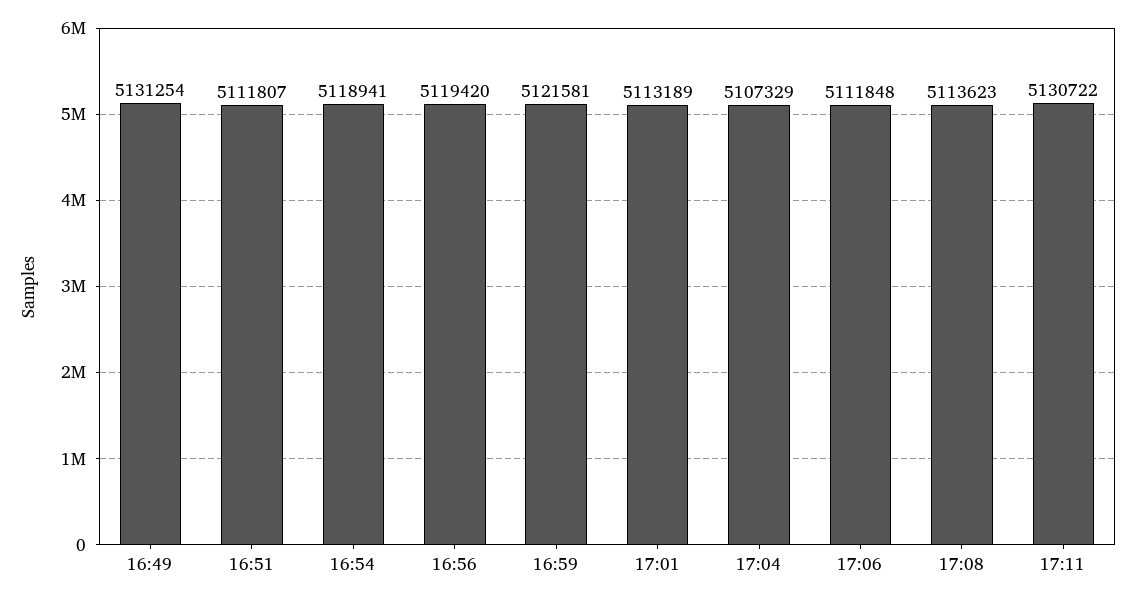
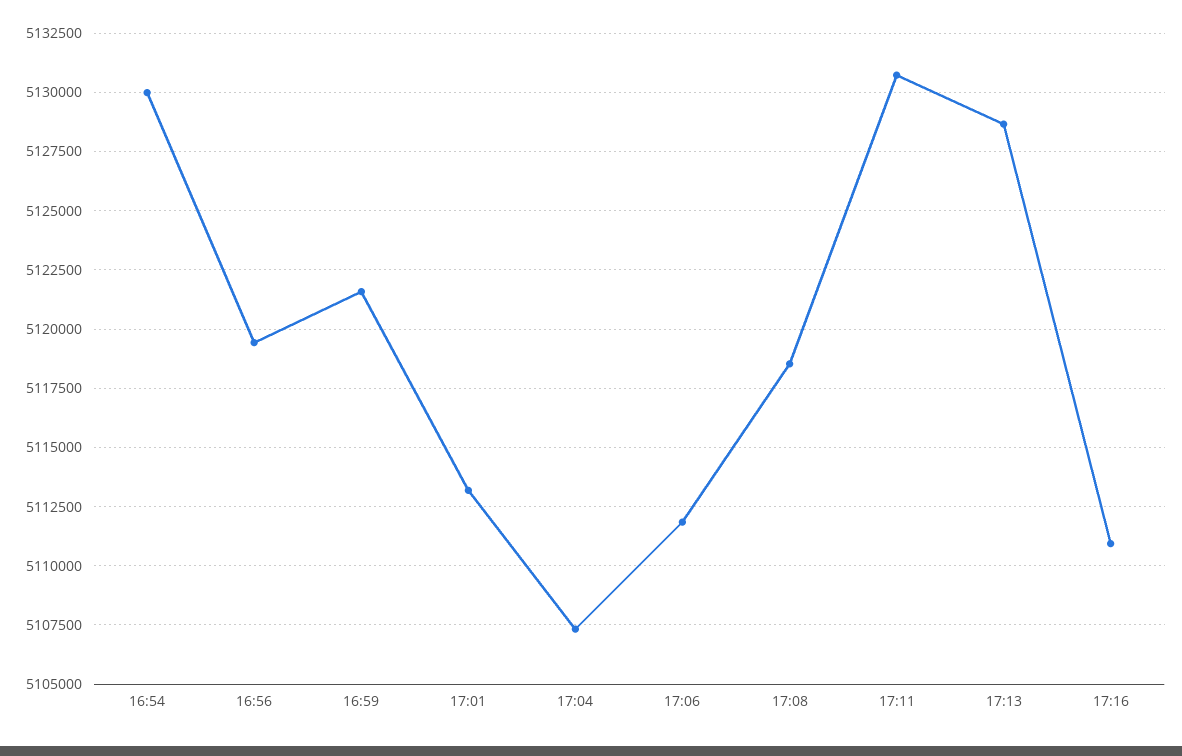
16:49: 5131254 -> none
16:51: 5111807 -> none
16:54: 5118941 -> 5130000
17:08: 5113623 -> 5118500
17:13: none -> 5128500
17:16: none -> 5111000

